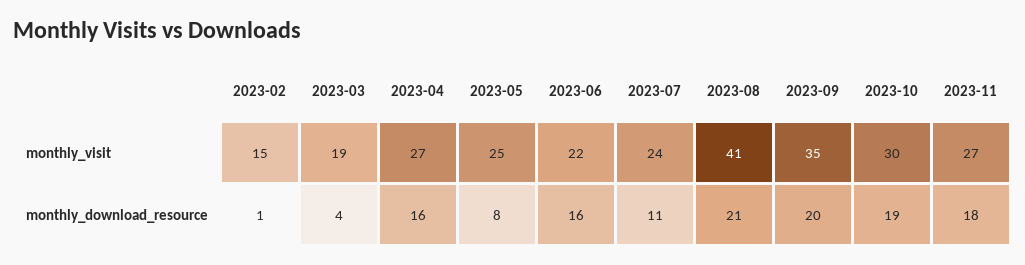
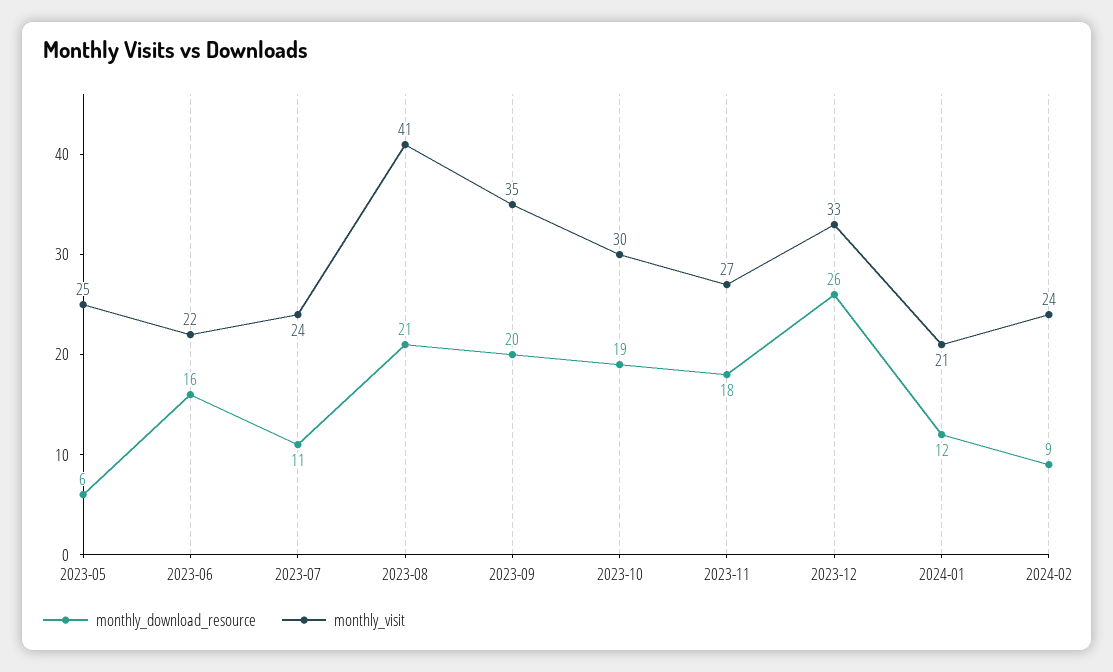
monthly_visit, 2023-02: 15 -> none
monthly_visit, 2023-03: 19 -> none
monthly_visit, 2023-04: 27 -> none
monthly_download_resource, 2023-02: 1 -> none
monthly_download_resource, 2023-03: 4 -> none
monthly_download_resource, 2023-04: 16 -> none
monthly_download_resource, 2023-05: 8 -> 6
monthly_download_resource, 2023-12: none -> 26
monthly_visit, 2023-12: none -> 33
monthly_download_resource, 2024-01: none -> 12
monthly_visit, 2024-01: none -> 21
monthly_download_resource, 2024-02: none -> 9
monthly_visit, 2024-02: none -> 24

